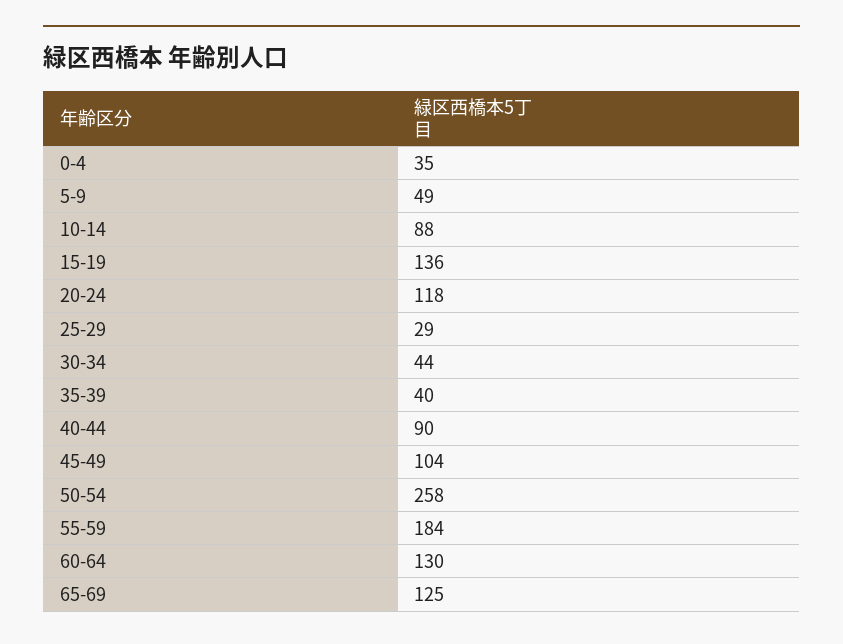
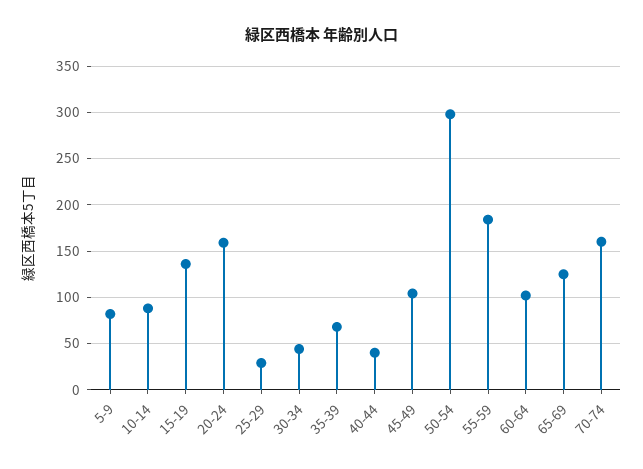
0-4: 35 -> none
5-9: 49 -> 80
20-24: 118 -> 160
35-39: 40 -> 70
40-44: 90 -> 40
50-54: 258 -> 300
60-64: 130 -> 100
70-74: none -> 160

